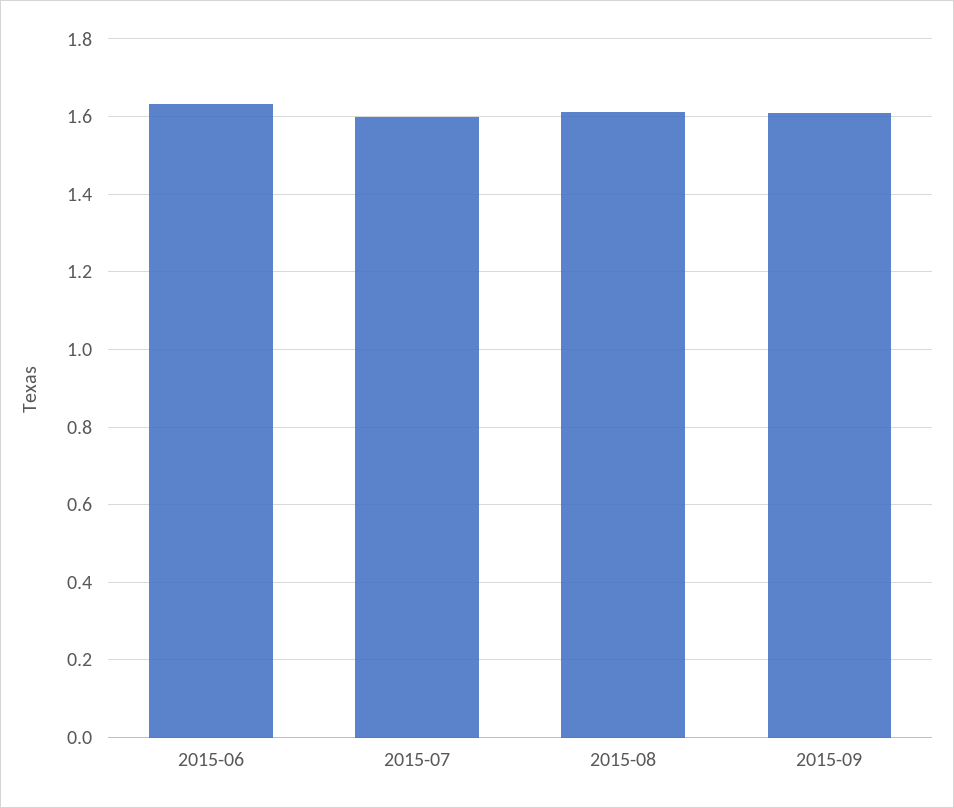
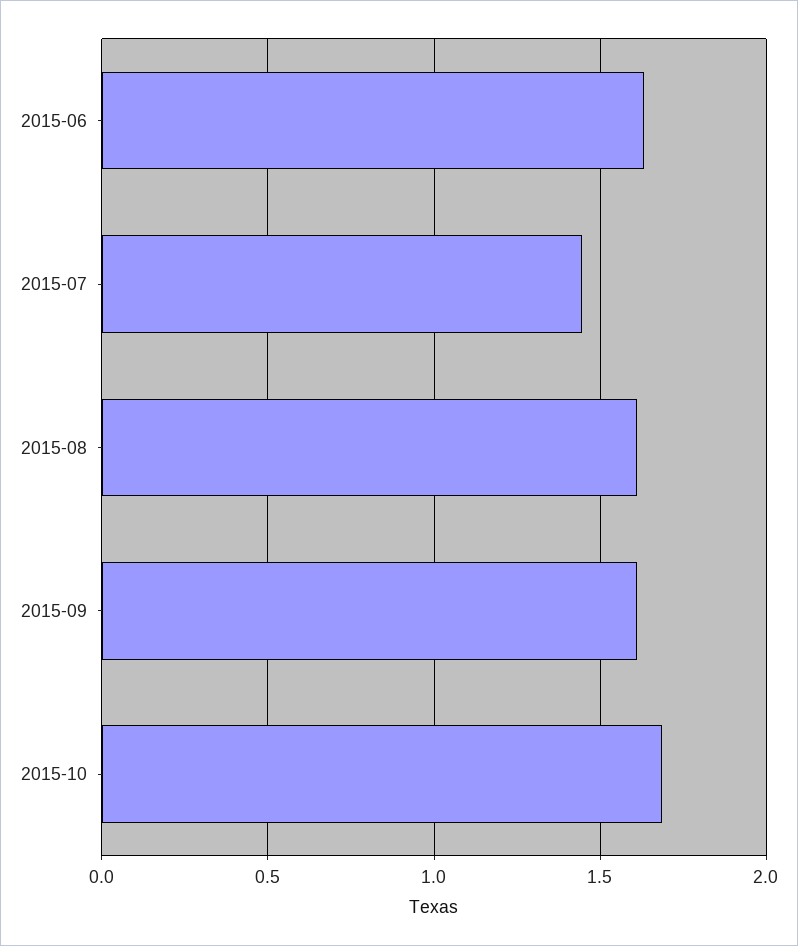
2015-07: 1.6 -> 1.45
2015-10: none -> 1.7

